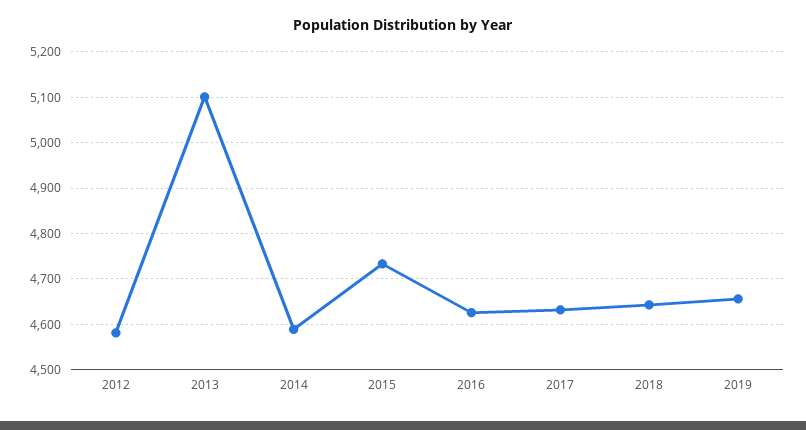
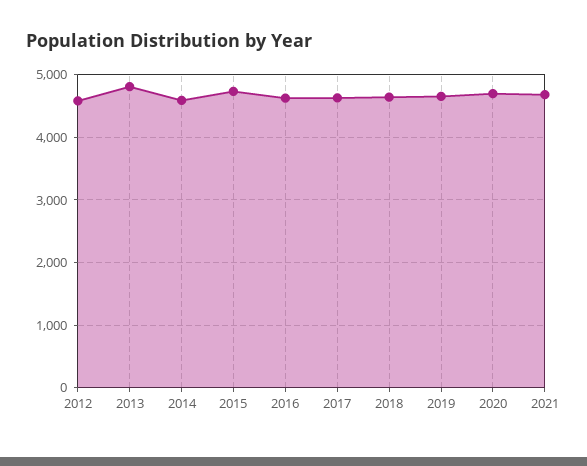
2013: 5100 -> 4800
2020: none -> 4700
2021: none -> 4700

